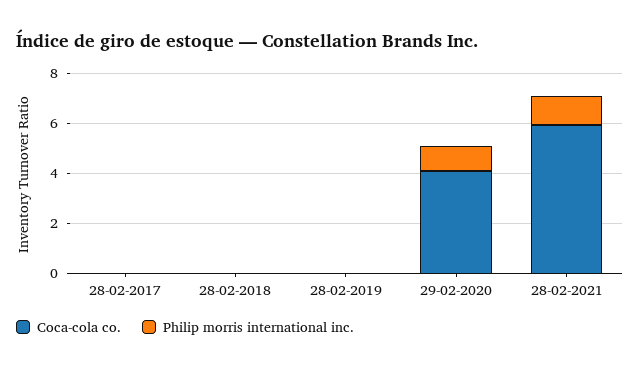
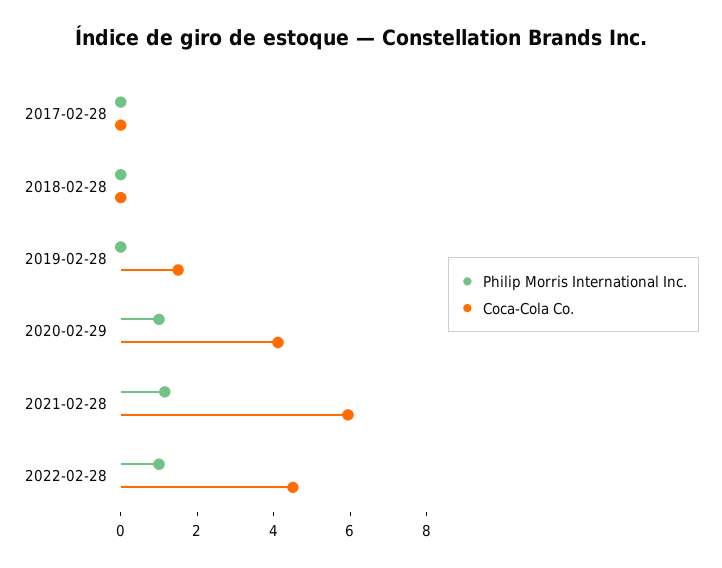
Coca-cola co., 28-02-2019: 0 -> 1.5
Philip morris international inc., 2022-02-28: none -> 1
Coca-cola co., 2022-02-28: none -> 4.5

